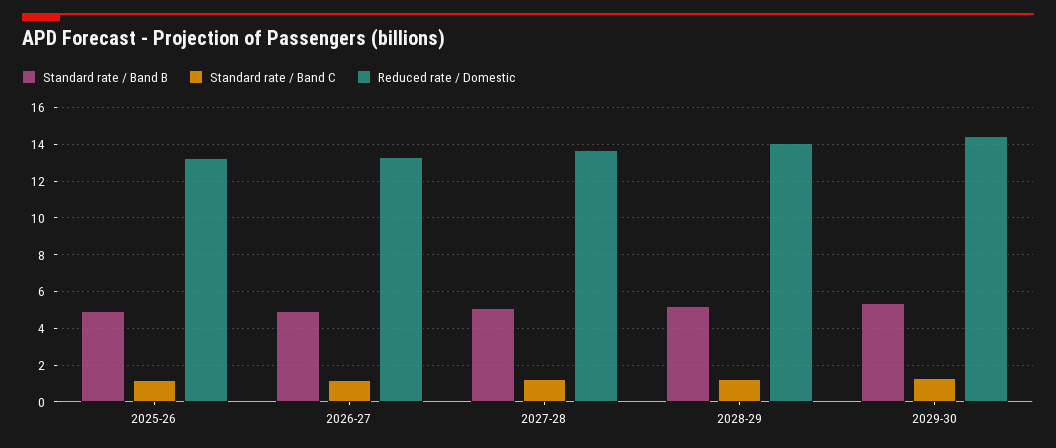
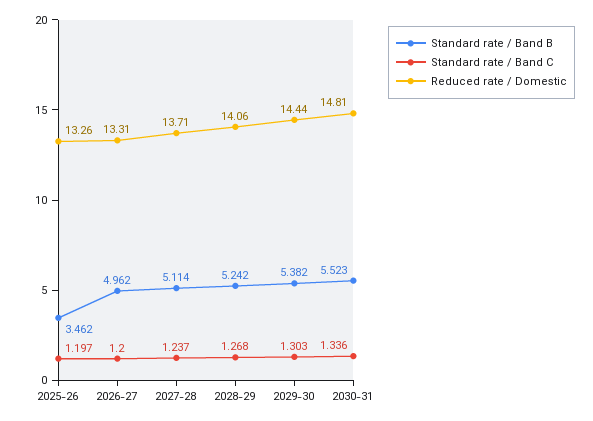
Standard rate / Band B, 2025-26: 5 -> 3.462
Standard rate / Band B, 2030-31: none -> 5.523
Standard rate / Band C, 2030-31: none -> 1.336
Reduced rate / Domestic, 2030-31: none -> 14.81

